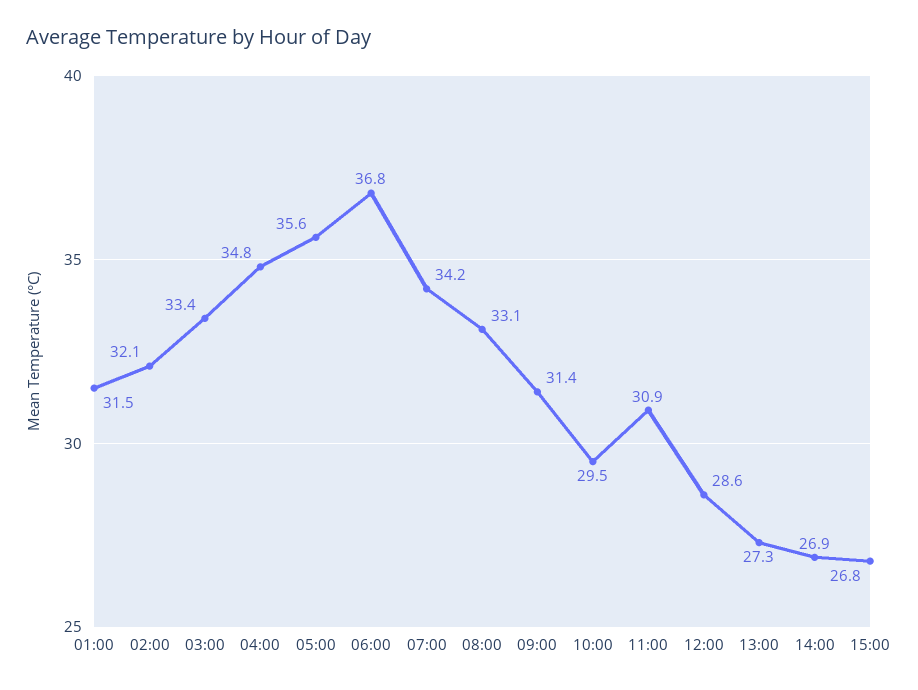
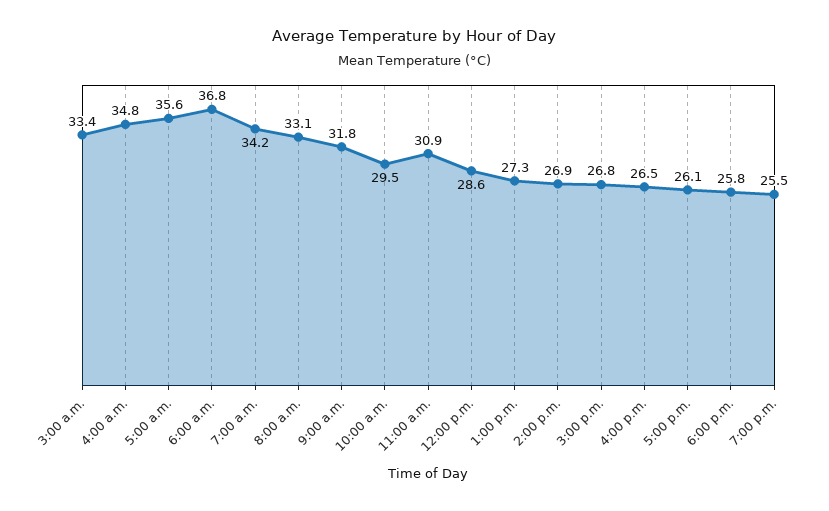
01:00: 31.5 -> none
02:00: 32.1 -> none
09:00: 31.4 -> 31.8
4:00 p.m.: none -> 26.5
5:00 p.m.: none -> 26.1
6:00 p.m.: none -> 25.8
7:00 p.m.: none -> 25.5

